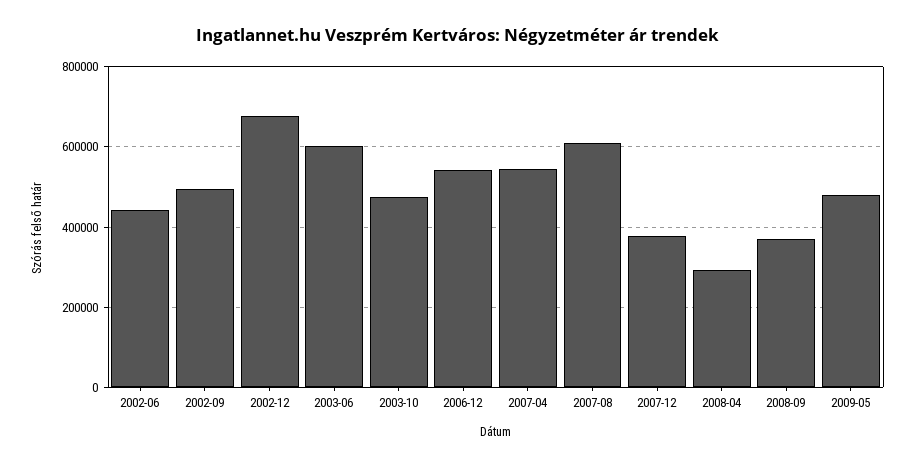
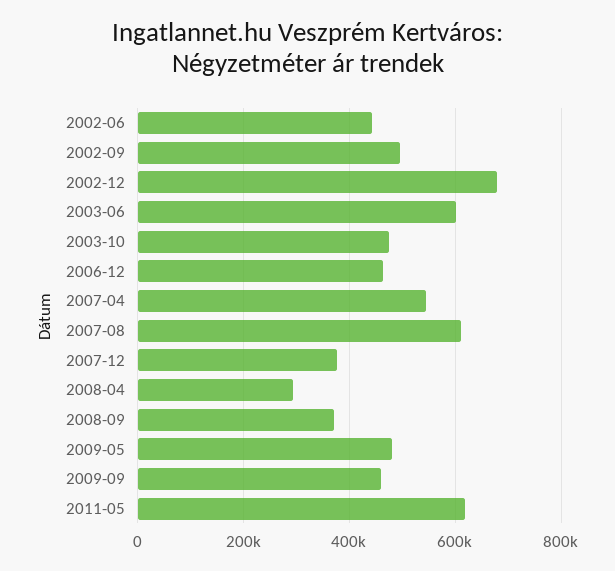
2006-12: 540000 -> 460000
2009-09: none -> 460000
2011-05: none -> 620000

